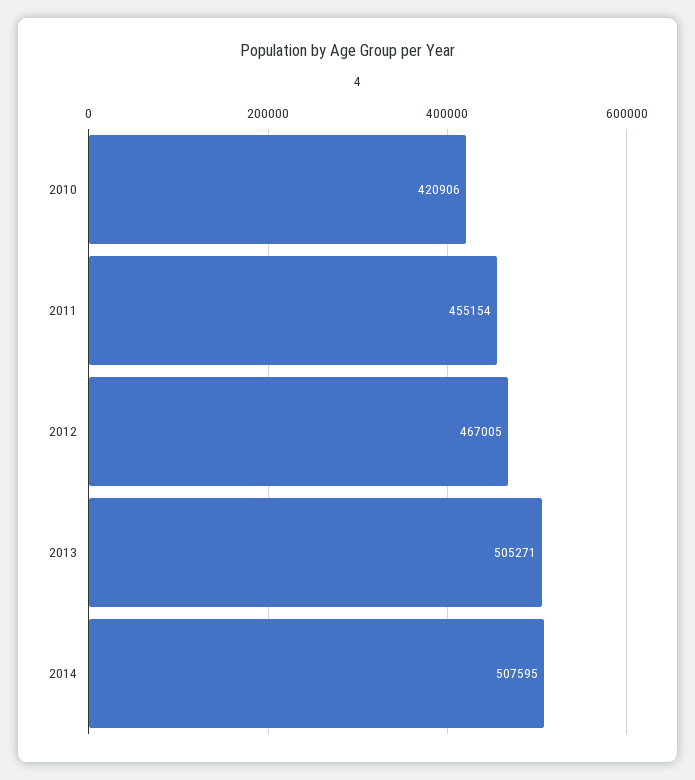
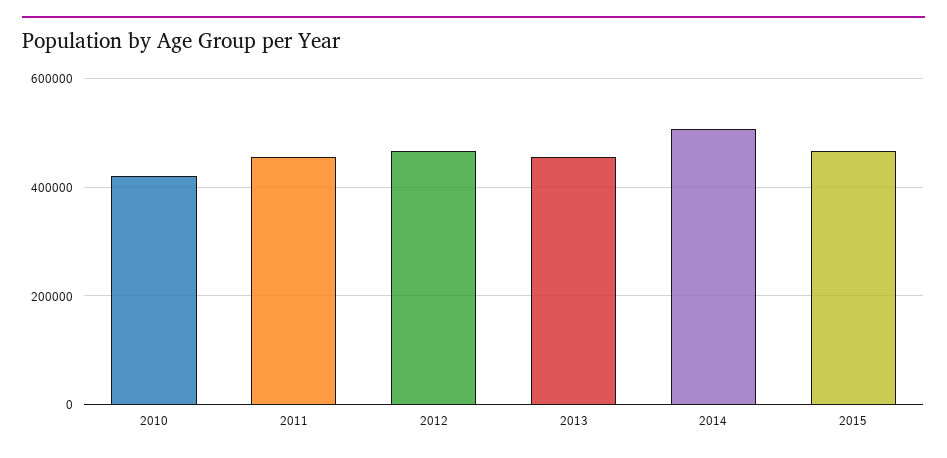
2013: 505271 -> 460000
2015: none -> 460000

